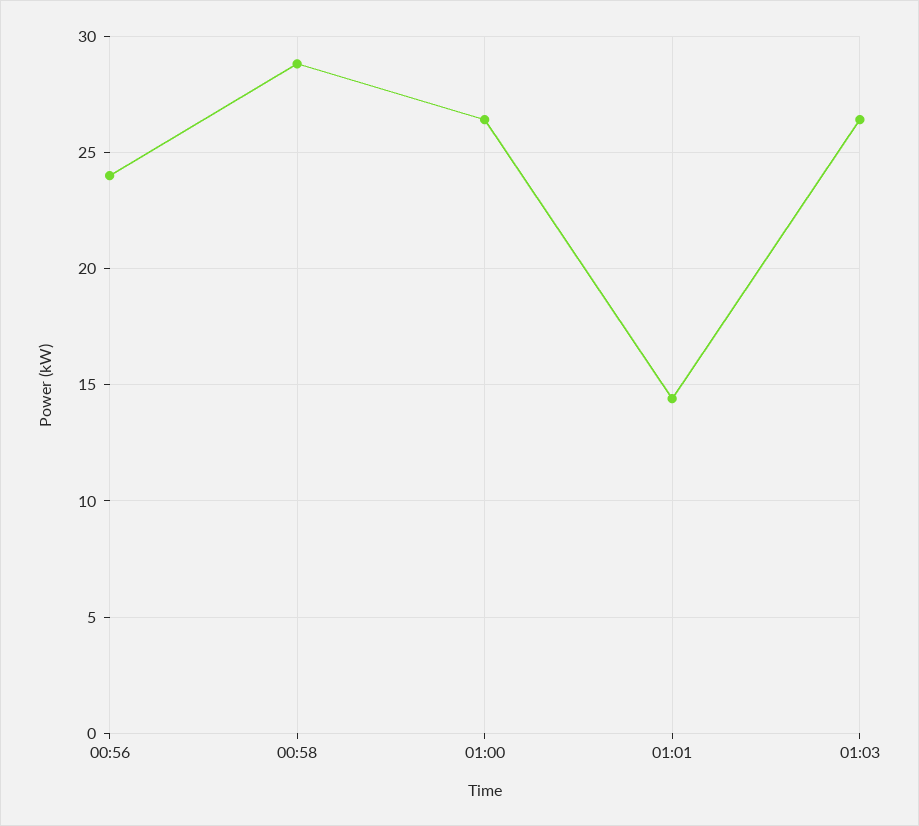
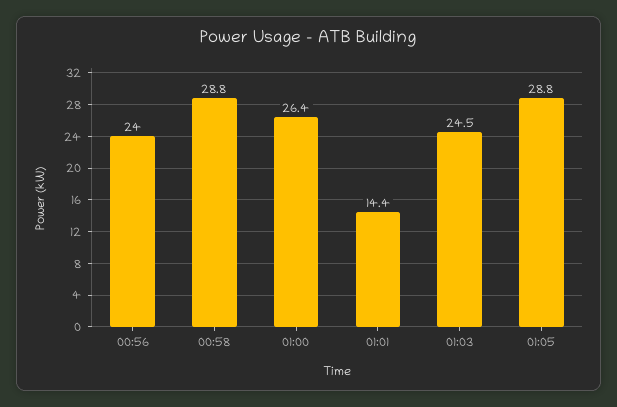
01:03: 26.5 -> 24.5
01:05: none -> 28.8

